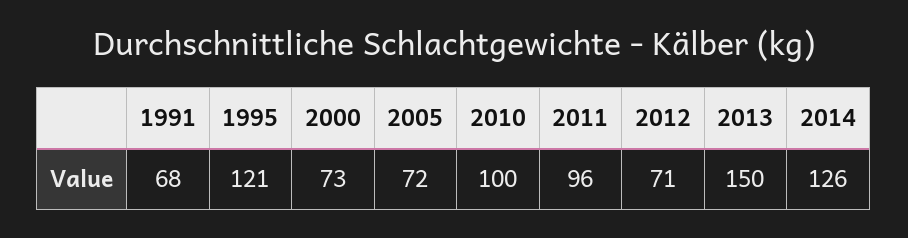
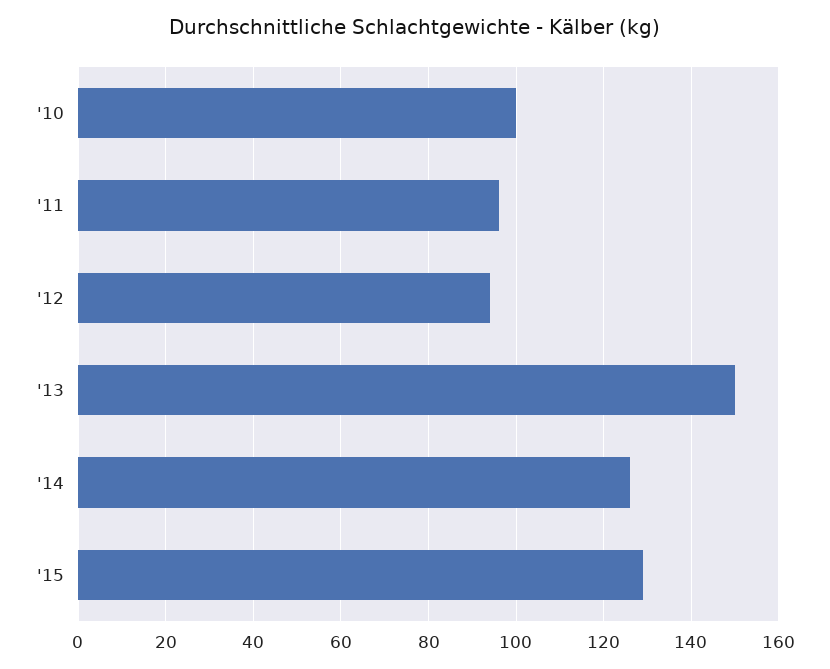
1991: 68 -> none
1995: 121 -> none
2000: 73 -> none
2005: 72 -> none
2012: 71 -> 95
'15: none -> 130

